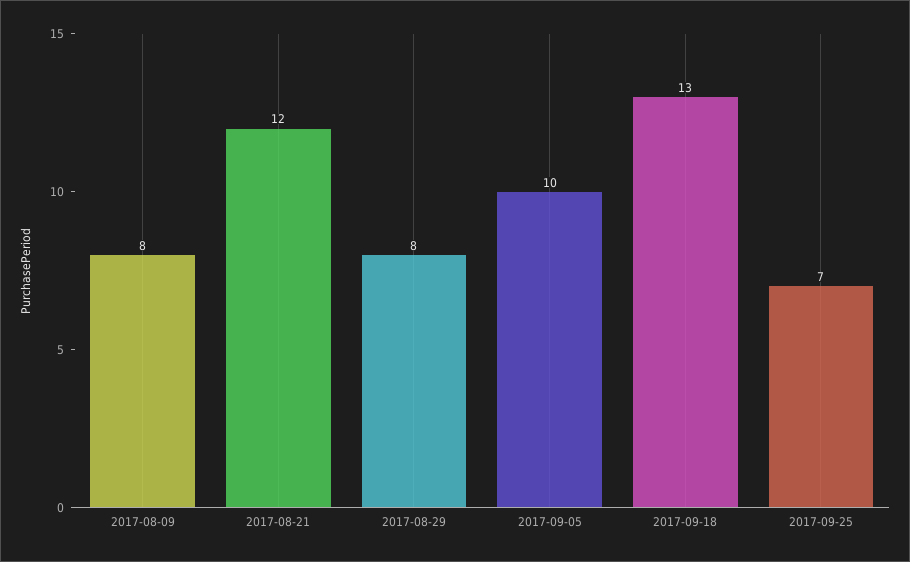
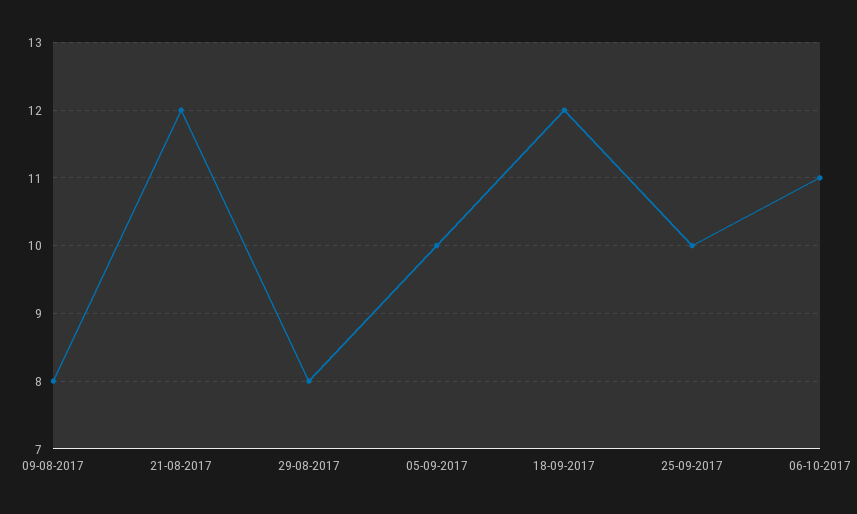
2017-09-18: 13 -> 12
2017-09-25: 7 -> 10
06-10-2017: none -> 11

